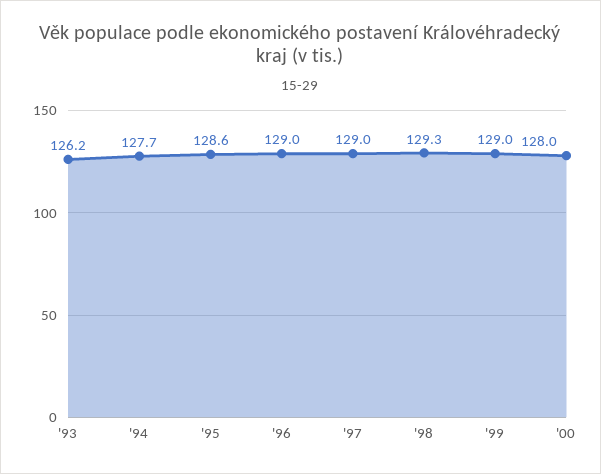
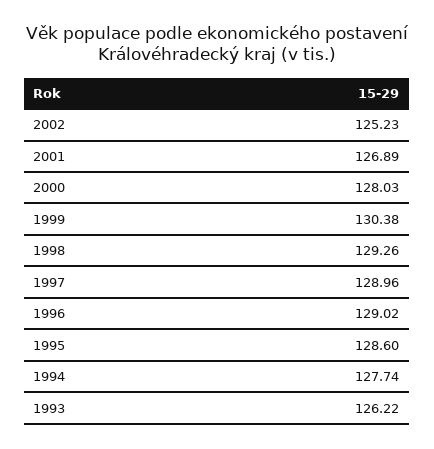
'99: 129 -> 130.38
2002: none -> 125.23
2001: none -> 126.89

